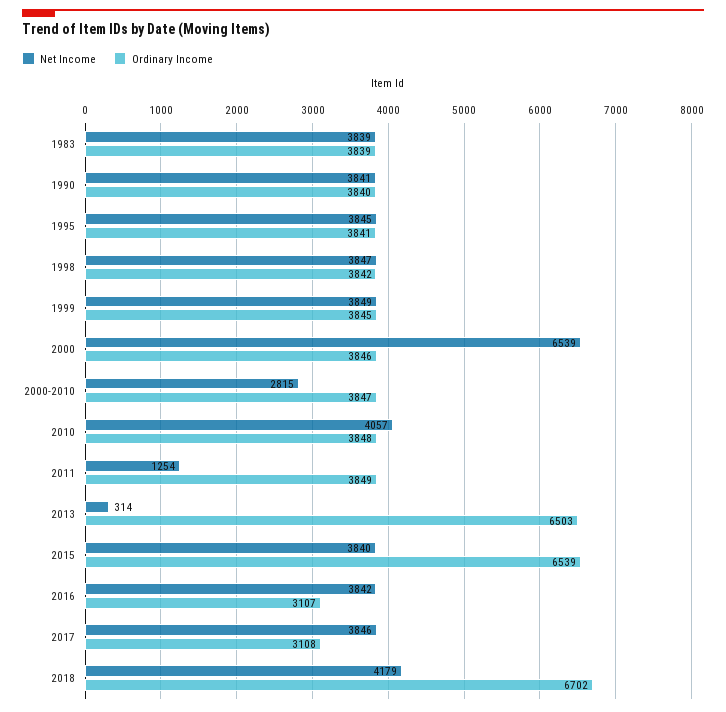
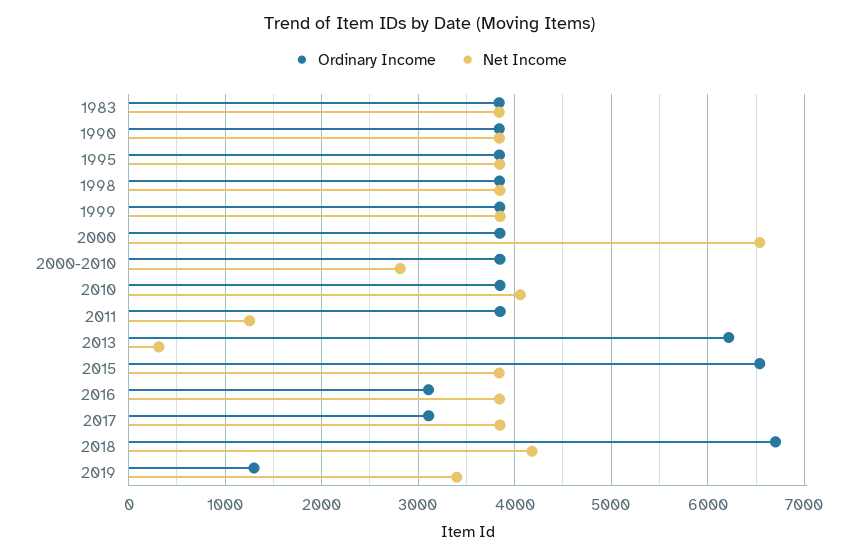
Ordinary Income, 2013: 6503 -> 6200
Ordinary Income, 2019: none -> 1300
Net Income, 2019: none -> 3400

